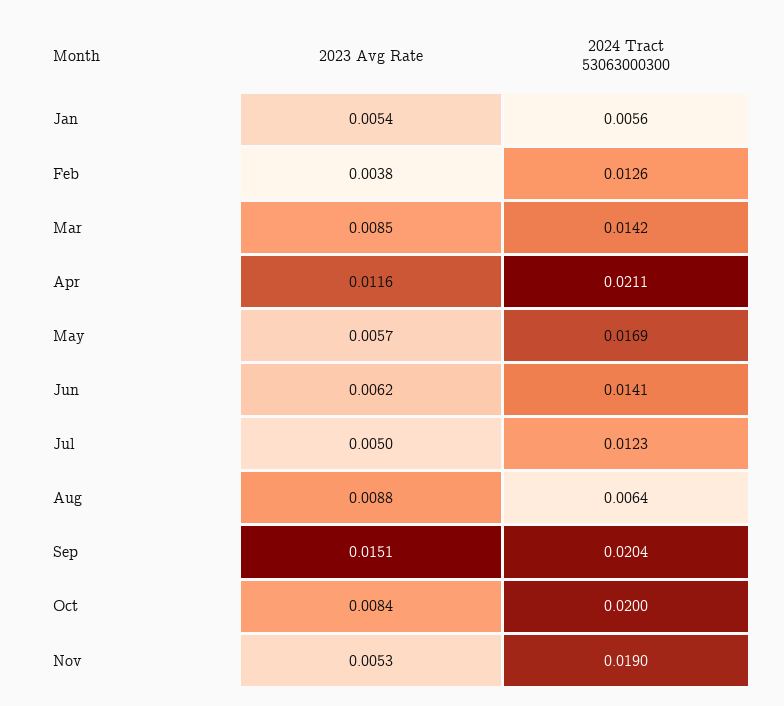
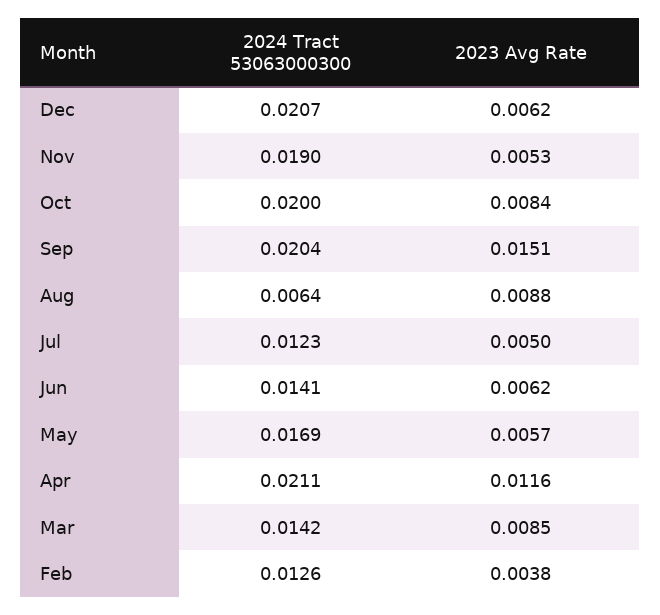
2023 Avg Rate, Jan: 0.0054 -> none
2024 Tract 53063000300, Jan: 0.0056 -> none
2024 Tract 53063000300, Dec: none -> 0.0207
2023 Avg Rate, Dec: none -> 0.0062

